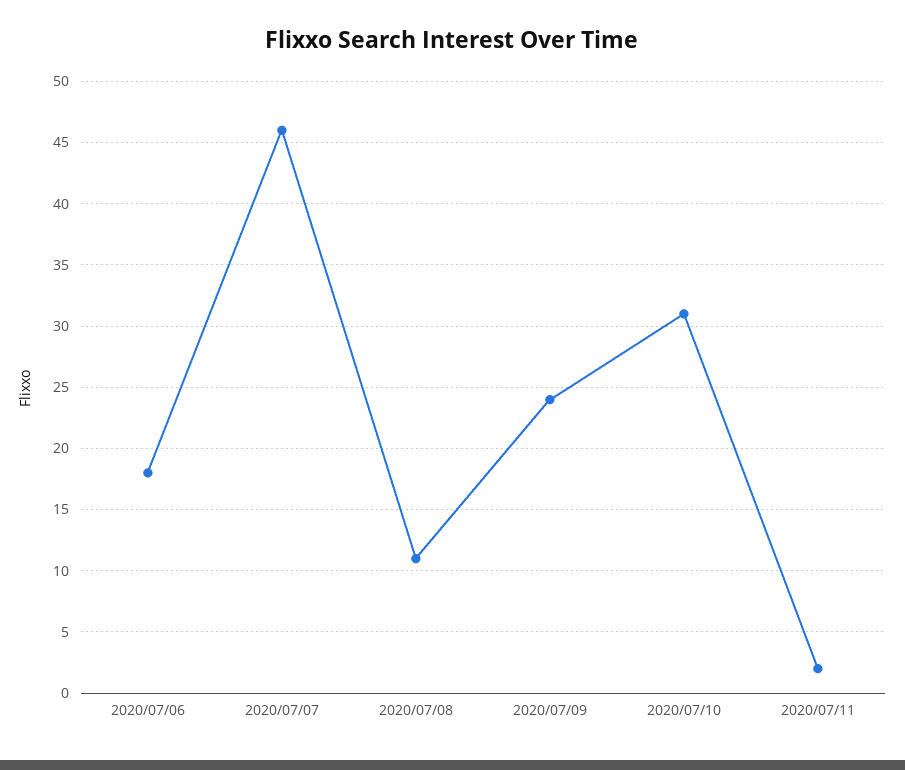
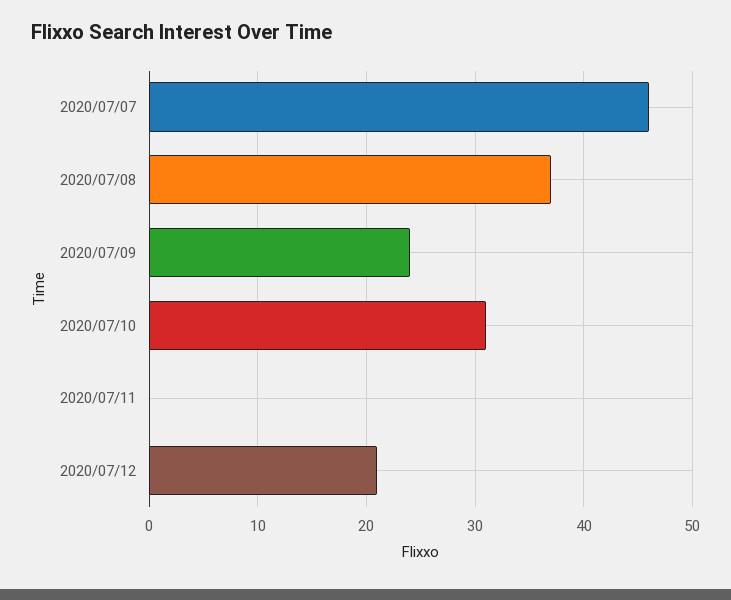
2020/07/06: 18 -> none
2020/07/08: 11 -> 37
2020/07/11: 2 -> 0
2020/07/12: none -> 21

